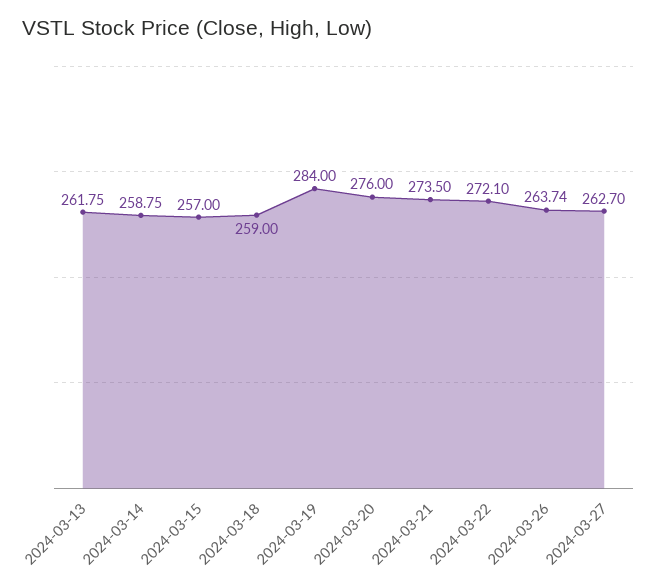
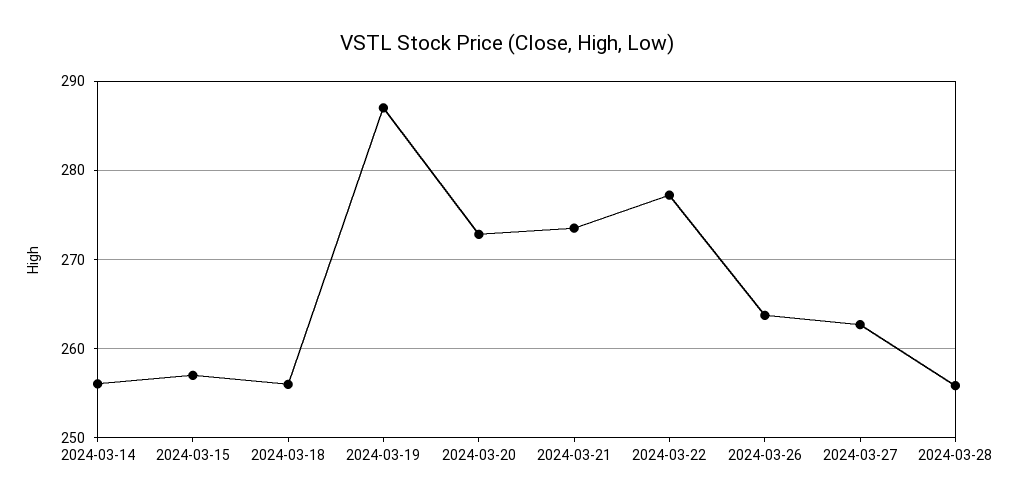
2024-03-13: 261.75 -> none
2024-03-14: 258.75 -> 256
2024-03-18: 259 -> 256
2024-03-19: 284 -> 287
2024-03-20: 276 -> 273
2024-03-22: 272.1 -> 277
2024-03-28: none -> 256

